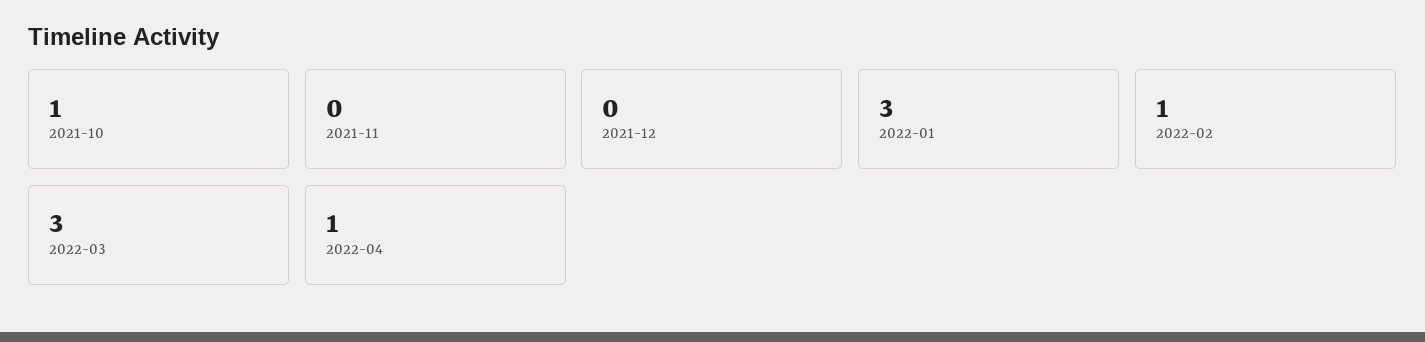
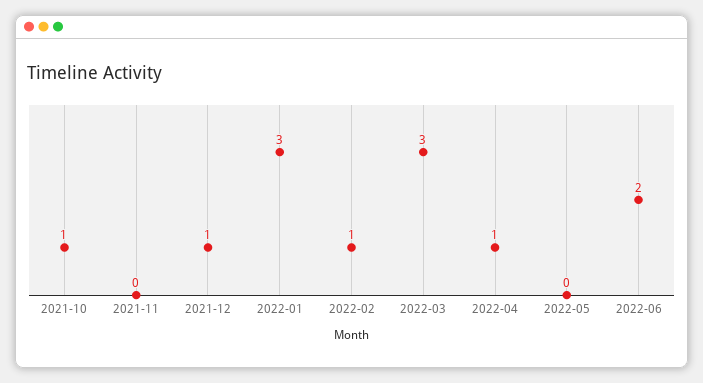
2021-12: 0 -> 1
2022-05: none -> 0
2022-06: none -> 2

